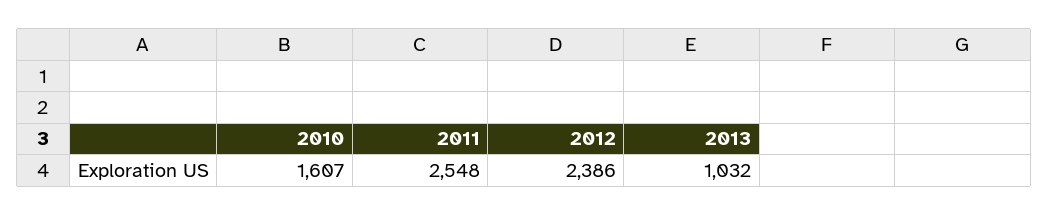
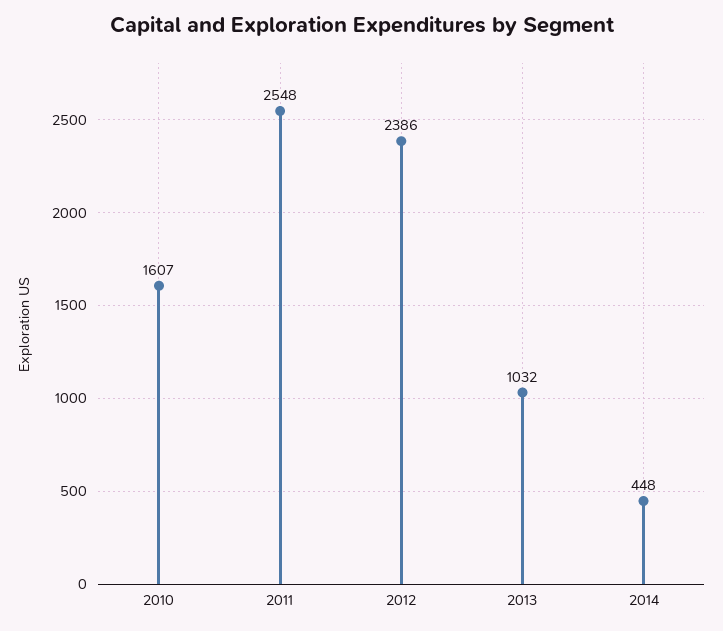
2014: none -> 448

